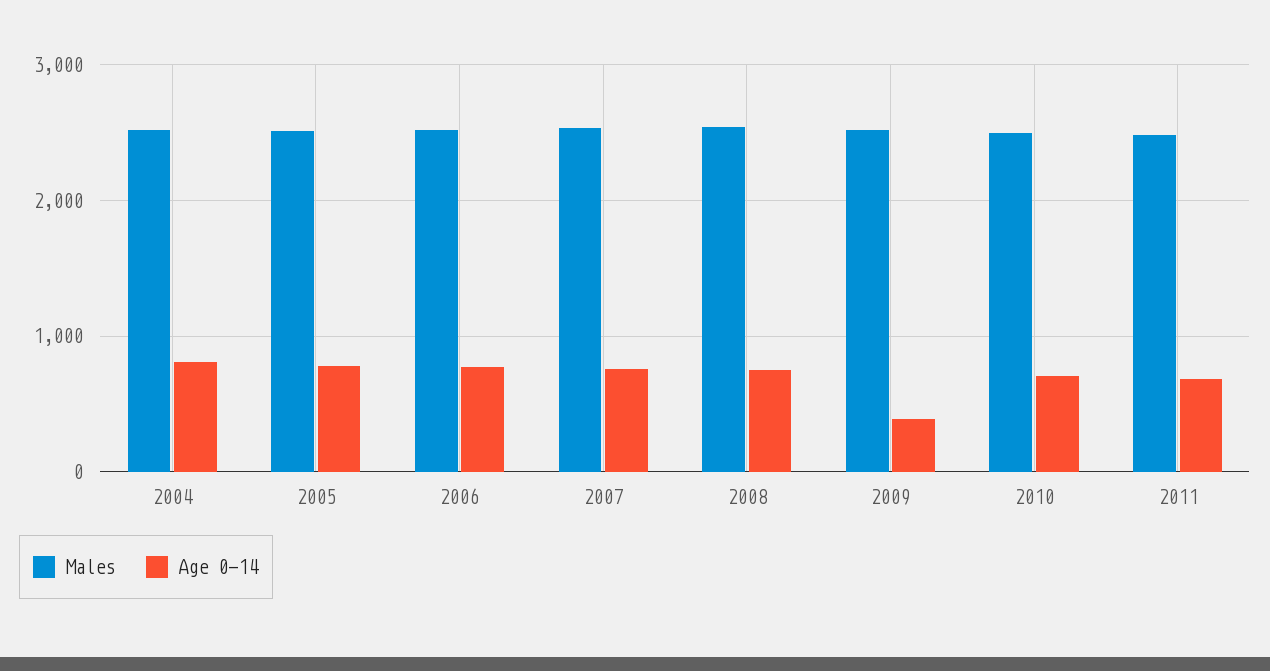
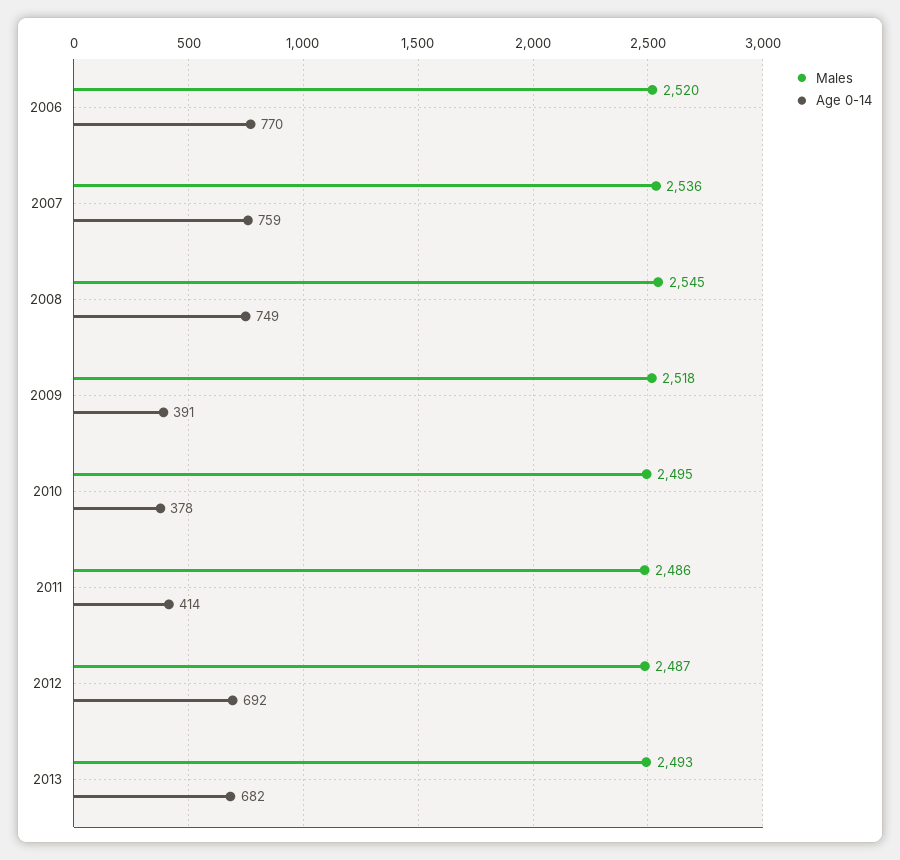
Males, 2004: 2500 -> none
Age 0-14, 2004: 800 -> none
Males, 2005: 2500 -> none
Age 0-14, 2005: 800 -> none
Age 0-14, 2010: 700 -> 378
Age 0-14, 2011: 700 -> 414
Males, 2012: none -> 2487
Age 0-14, 2012: none -> 692
Males, 2013: none -> 2493
Age 0-14, 2013: none -> 682

